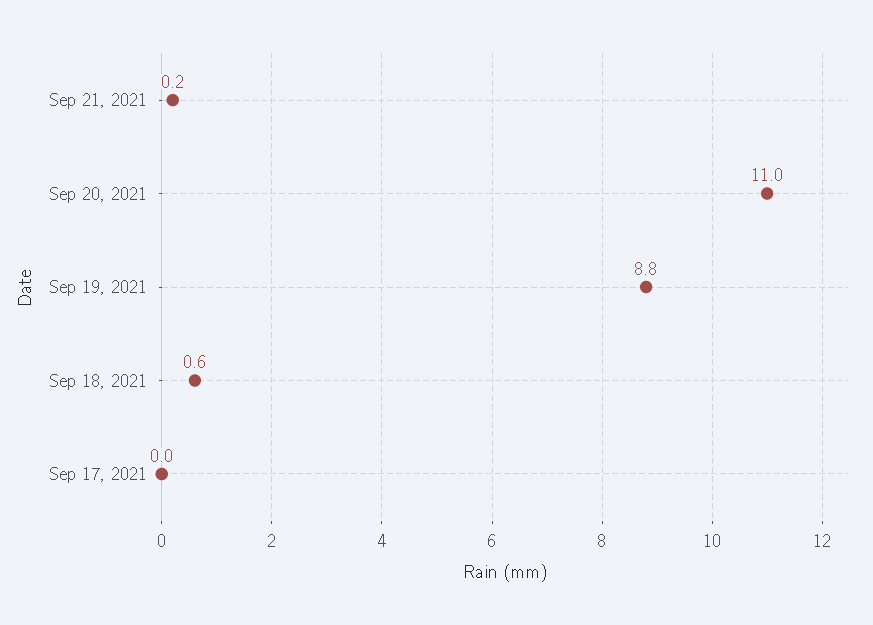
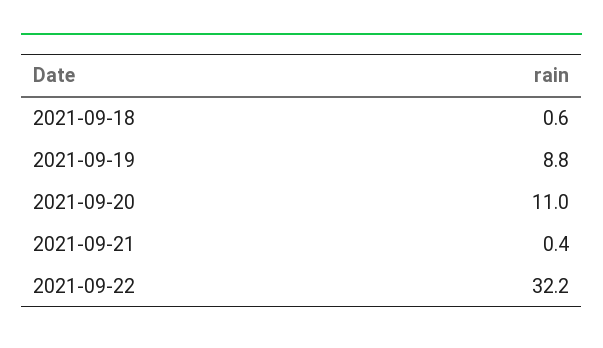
Sep 21, 2021: 0.2 -> 0.4
Sep 17, 2021: 0 -> none
2021-09-22: none -> 32.2

